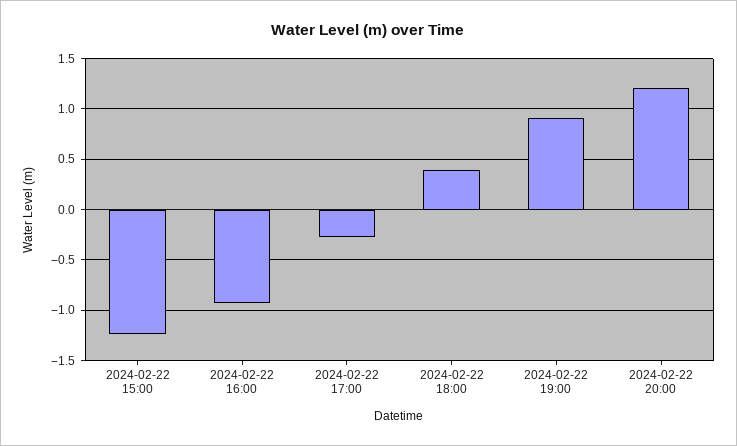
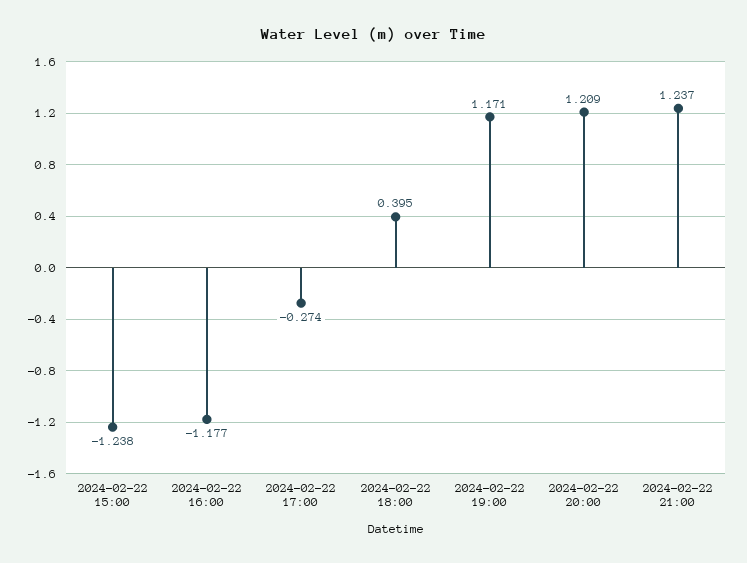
2024-02-22 16:00: -0.9 -> -1.177
2024-02-22 19:00: 0.9 -> 1.171
2024-02-22 21:00: none -> 1.237

